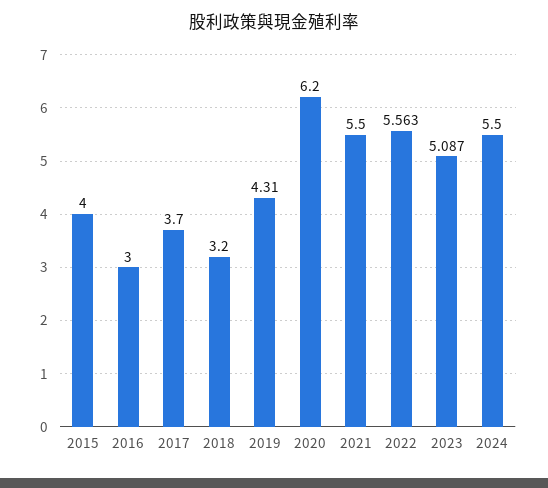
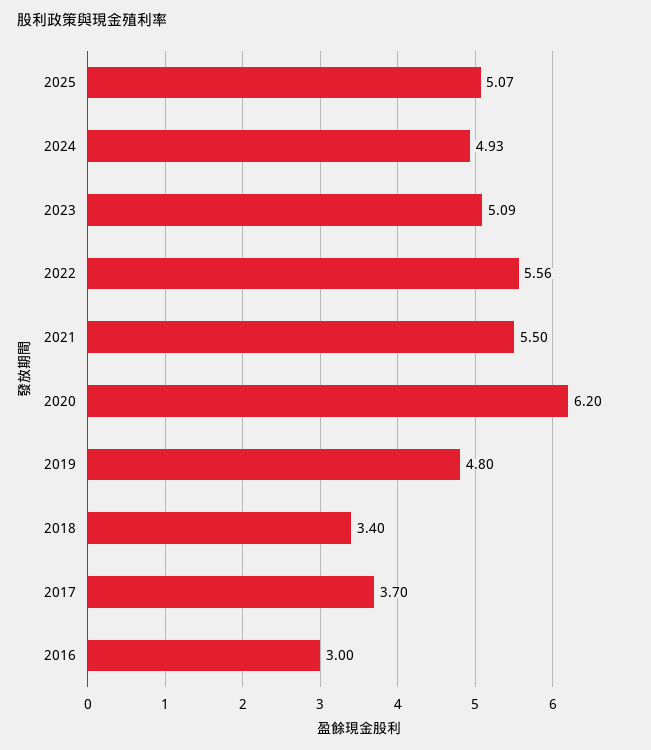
2015: 4 -> none
2018: 3.2 -> 3.4
2019: 4.31 -> 4.8
2024: 5.5 -> 4.93
2025: none -> 5.07

